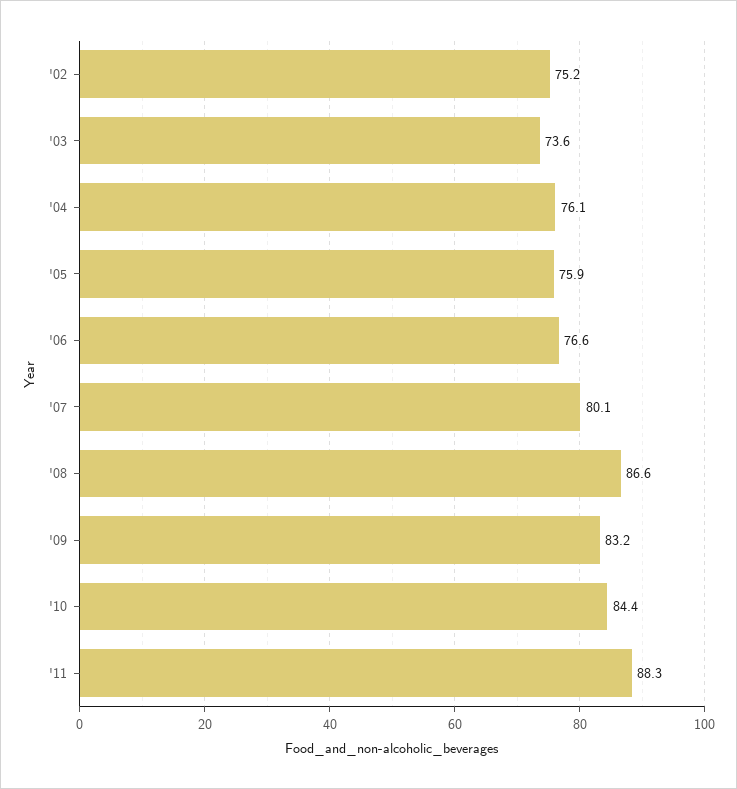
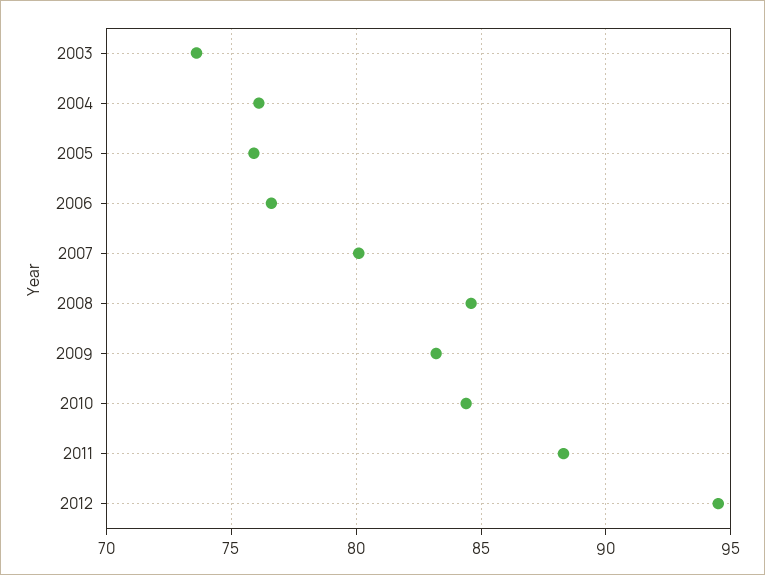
'02: 75.2 -> none
'08: 86.6 -> 84.5
2012: none -> 94.5

